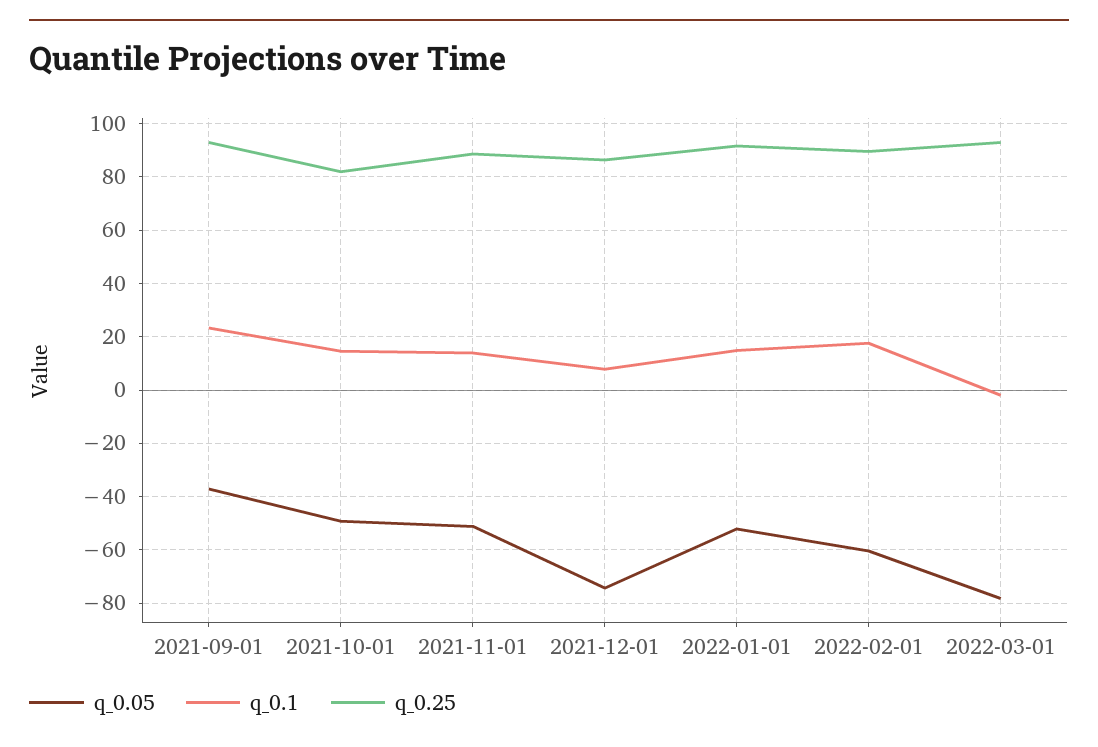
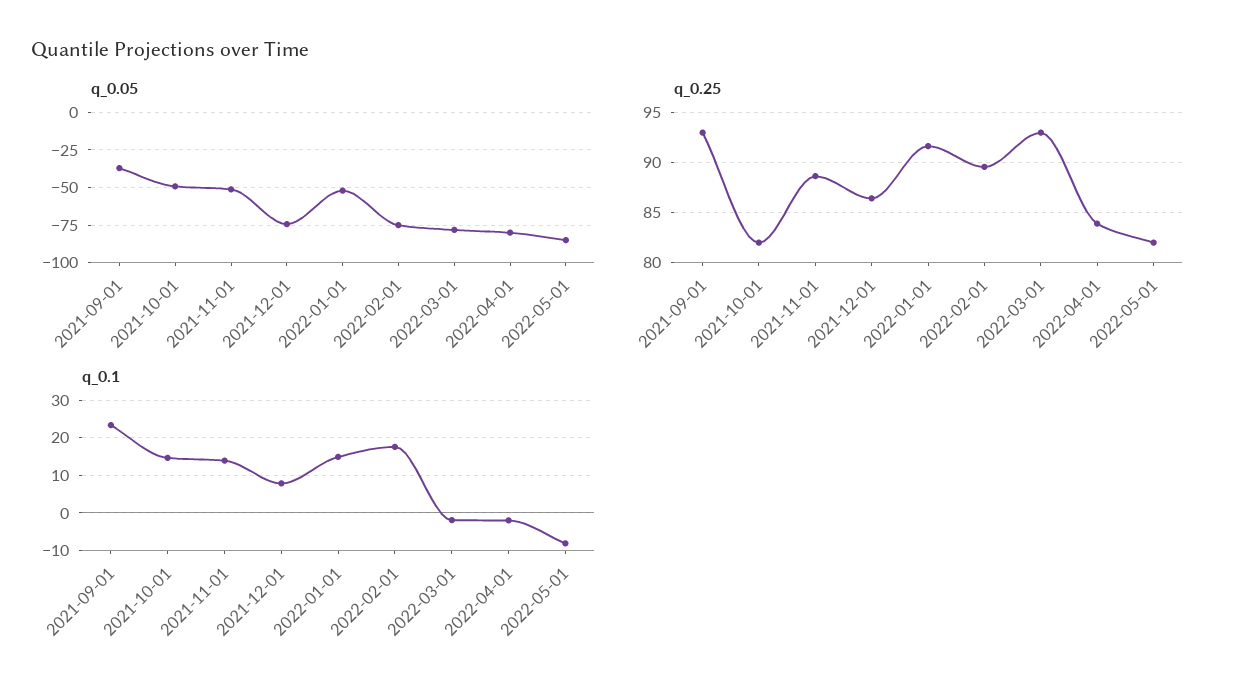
q_0.05, 2022-02-01: -60 -> -75
q_0.05, 2022-04-01: none -> -80
q_0.05, 2022-05-01: none -> -85
q_0.25, 2022-04-01: none -> 84
q_0.25, 2022-05-01: none -> 82
q_0.1, 2022-04-01: none -> -2
q_0.1, 2022-05-01: none -> -8

